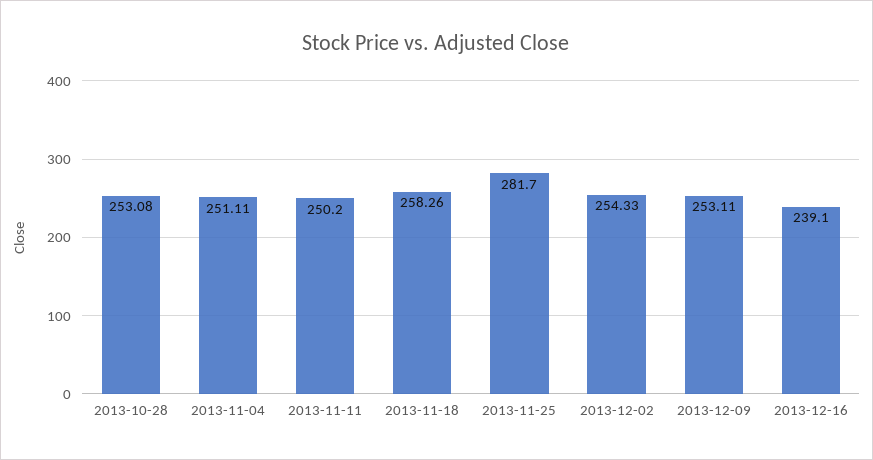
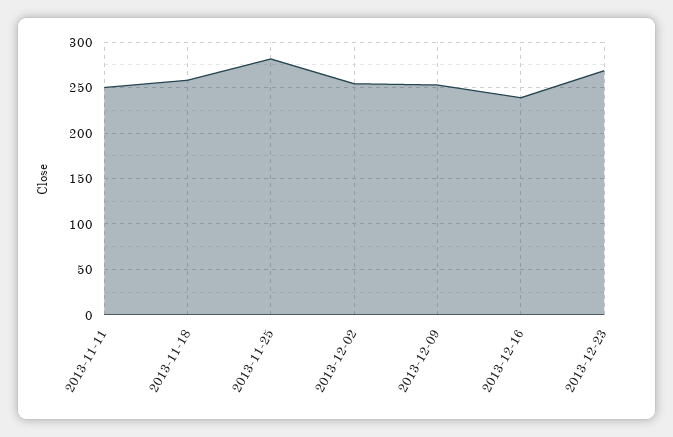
2013-10-28: 253.08 -> none
2013-11-04: 251.11 -> none
2013-12-23: none -> 270

